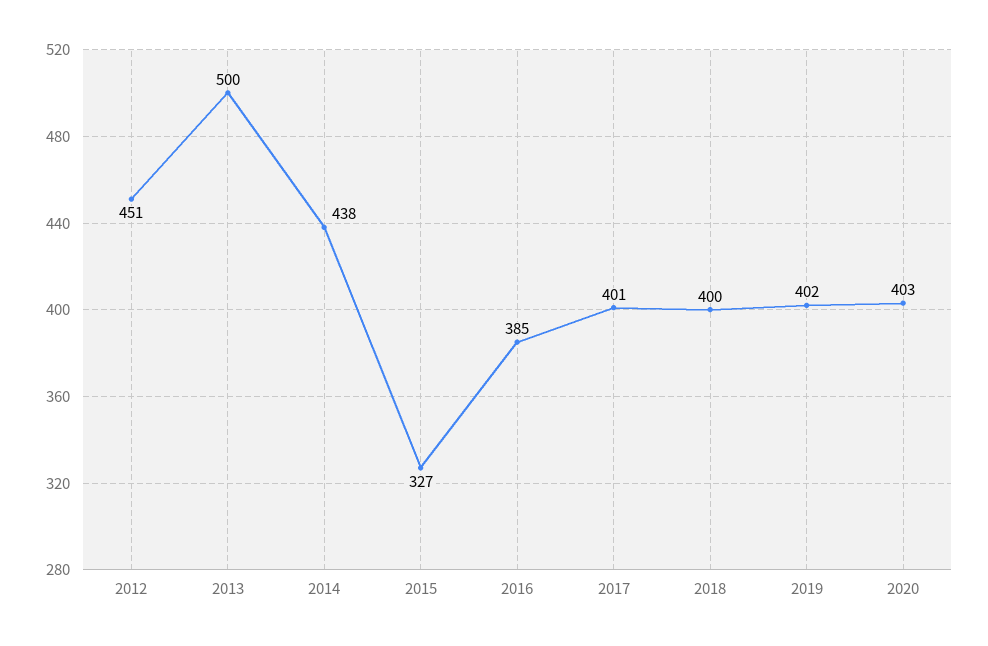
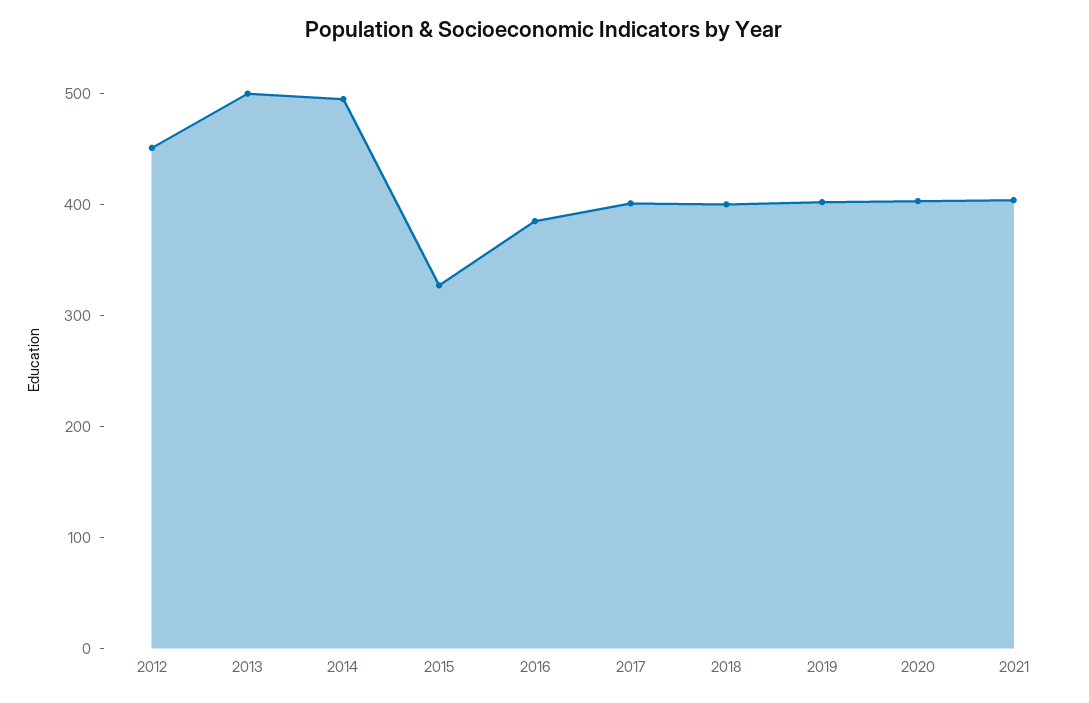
2014: 438 -> 500
2021: none -> 400

